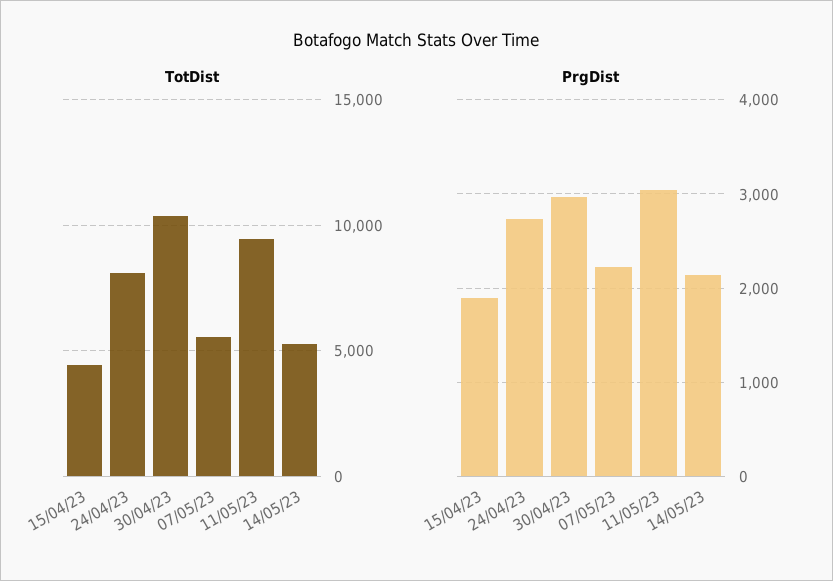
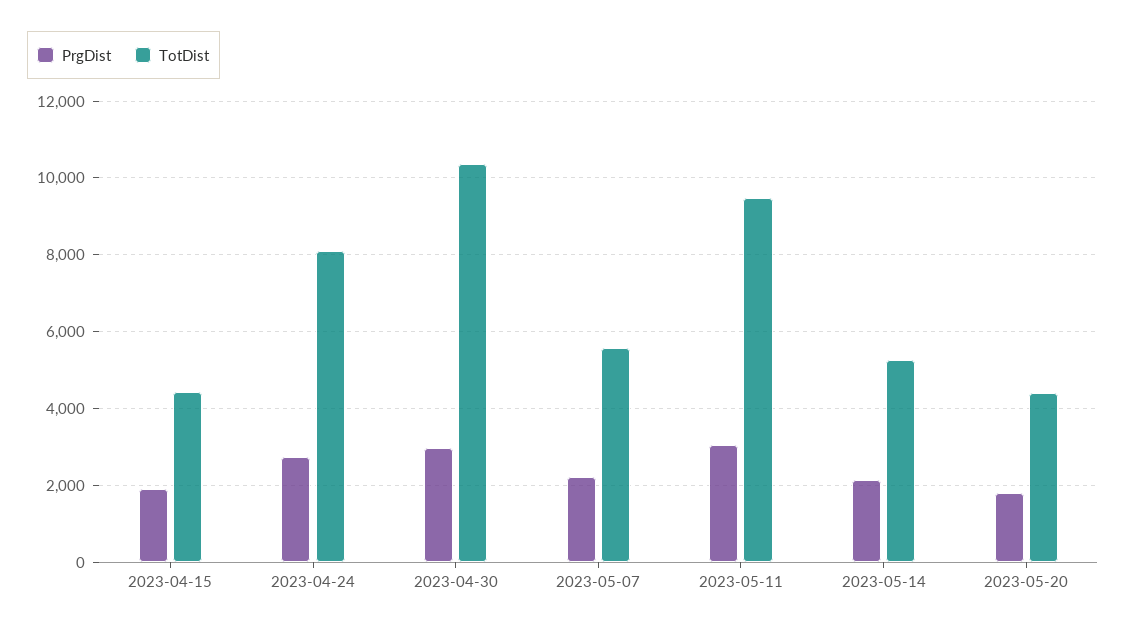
PrgDist, 2023-05-20: none -> 1800
TotDist, 2023-05-20: none -> 4400

